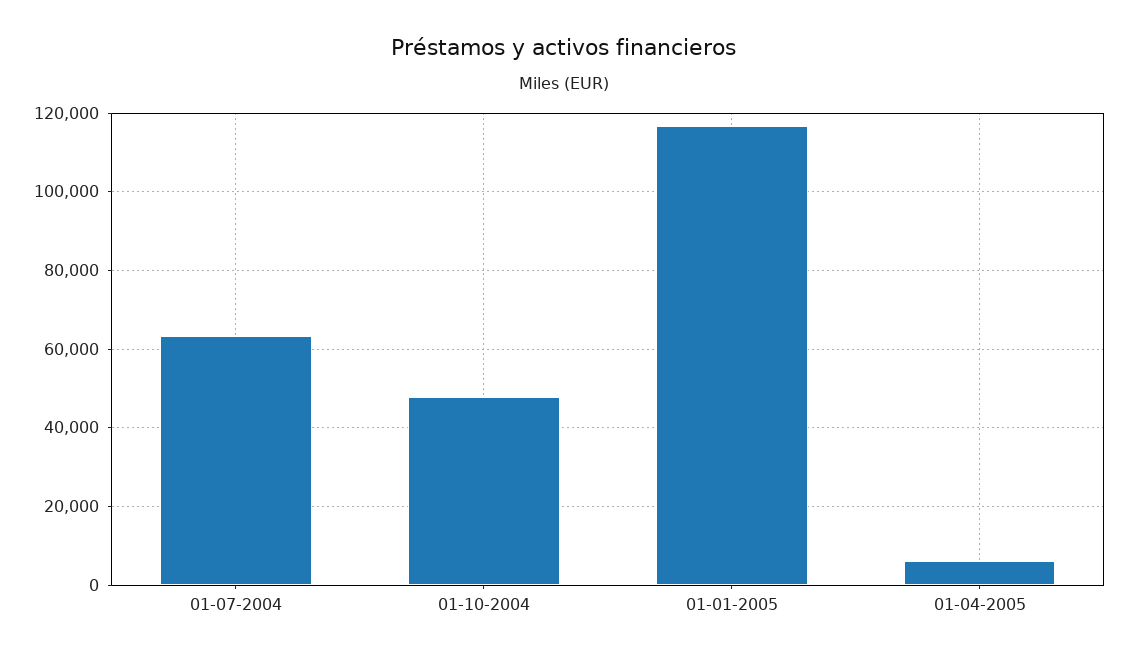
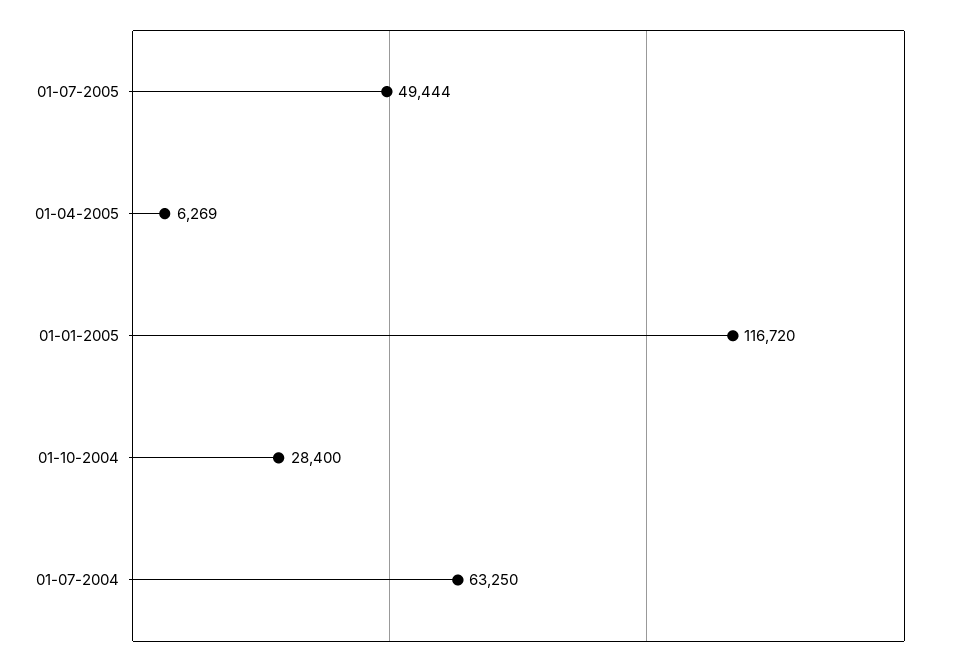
01-10-2004: 48000 -> 28400
01-07-2005: none -> 49444

